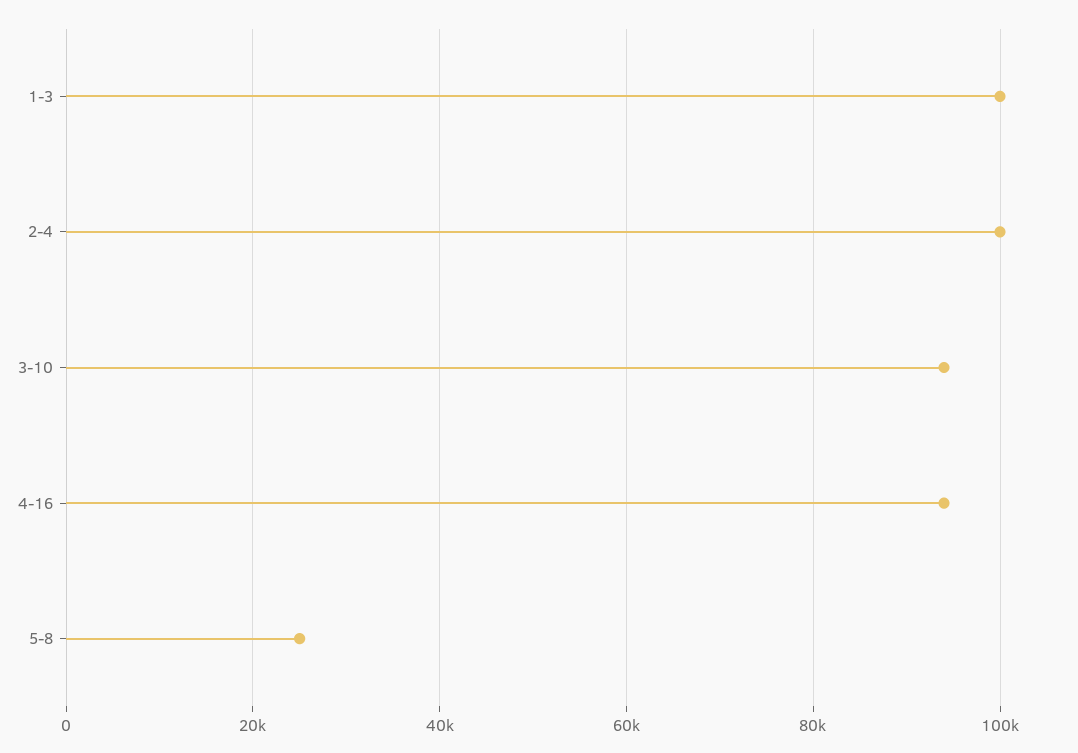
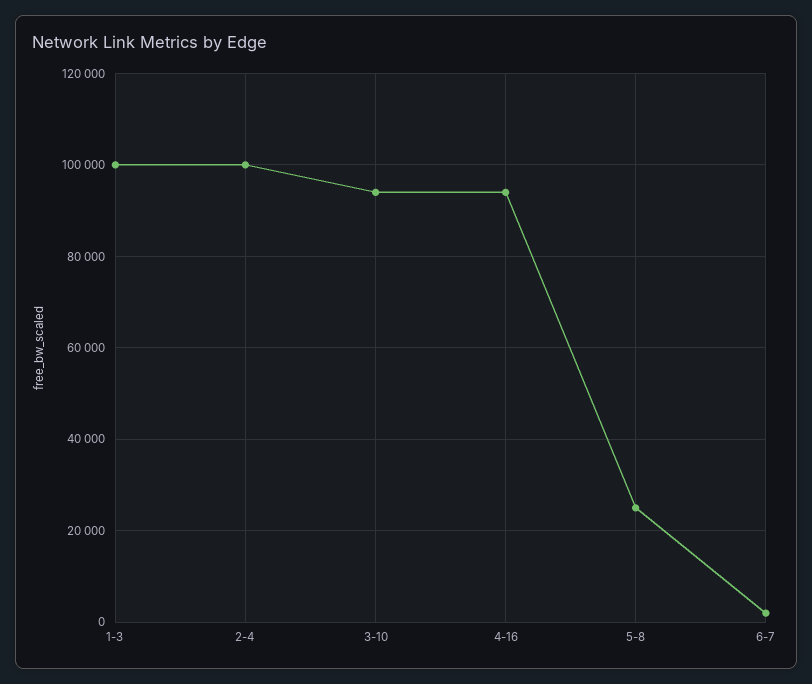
6-7: none -> 2000

